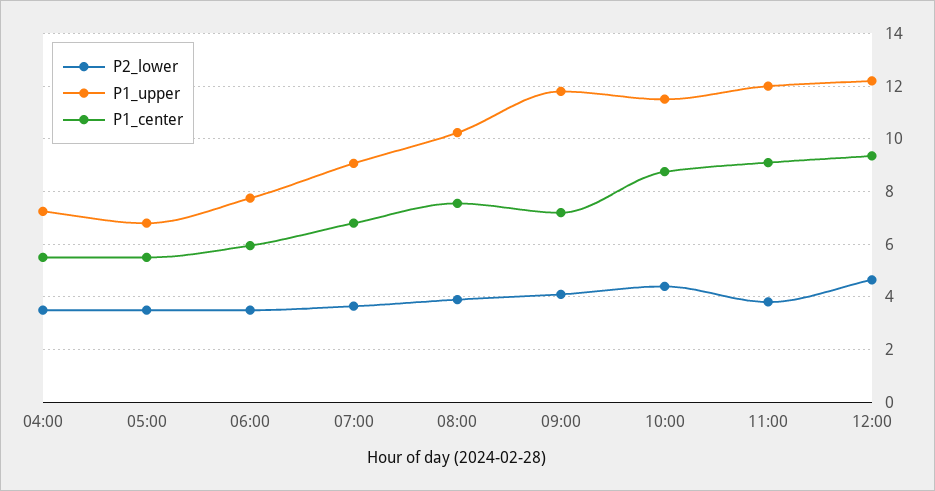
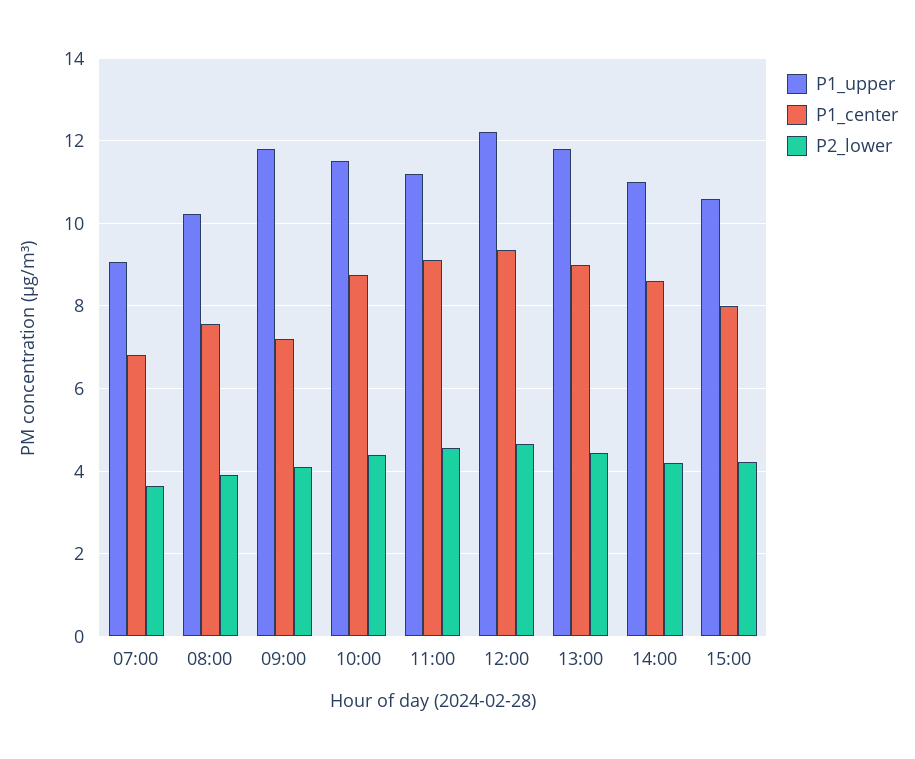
P2_lower, 04:00: 3.5 -> none
P1_upper, 04:00: 7.25 -> none
P1_center, 04:00: 5.5 -> none
P2_lower, 05:00: 3.5 -> none
P1_upper, 05:00: 6.75 -> none
P1_center, 05:00: 5.5 -> none
P2_lower, 06:00: 3.5 -> none
P1_upper, 06:00: 7.75 -> none
P1_center, 06:00: 6 -> none
P2_lower, 11:00: 3.75 -> 4.6
P1_upper, 11:00: 12 -> 11.2
P1_upper, 13:00: none -> 11.8
P1_center, 13:00: none -> 9
P2_lower, 13:00: none -> 4.4
P1_upper, 14:00: none -> 11
P1_center, 14:00: none -> 8.6
P2_lower, 14:00: none -> 4.2
P1_upper, 15:00: none -> 10.6
P1_center, 15:00: none -> 8
P2_lower, 15:00: none -> 4.2

